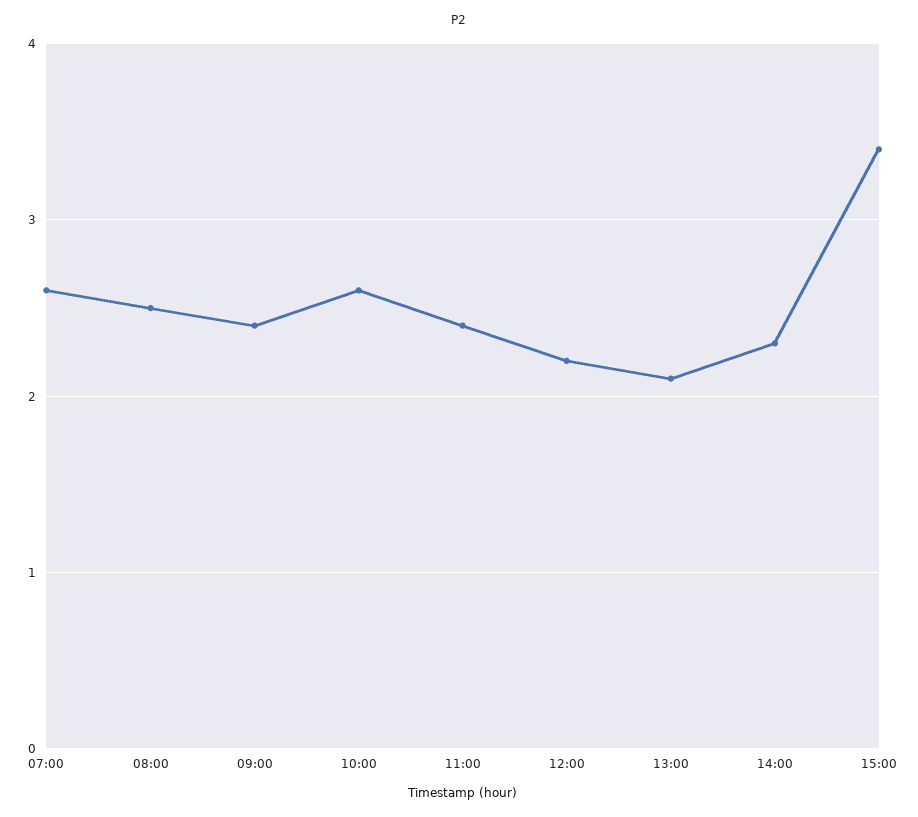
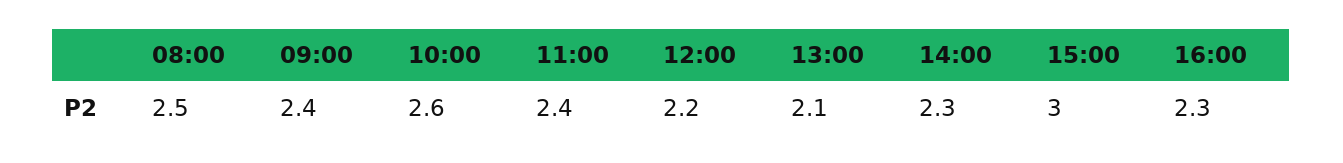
07:00: 2.6 -> none
15:00: 3.4 -> 3
16:00: none -> 2.3

